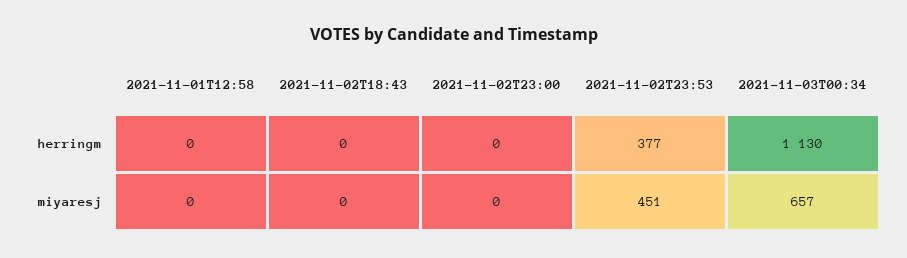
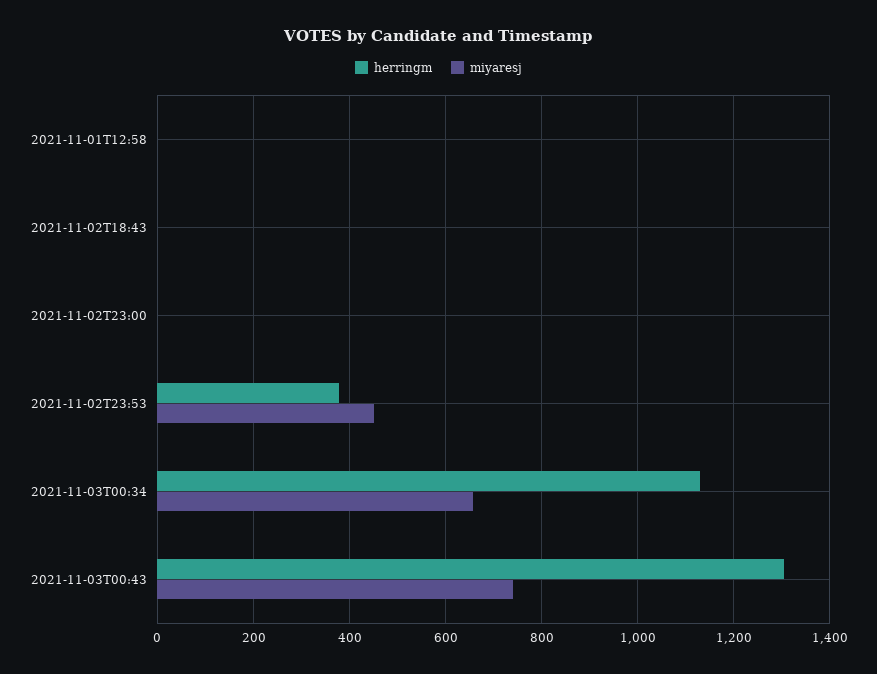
herringm, 2021-11-03T00:43: none -> 1300
miyaresj, 2021-11-03T00:43: none -> 740

